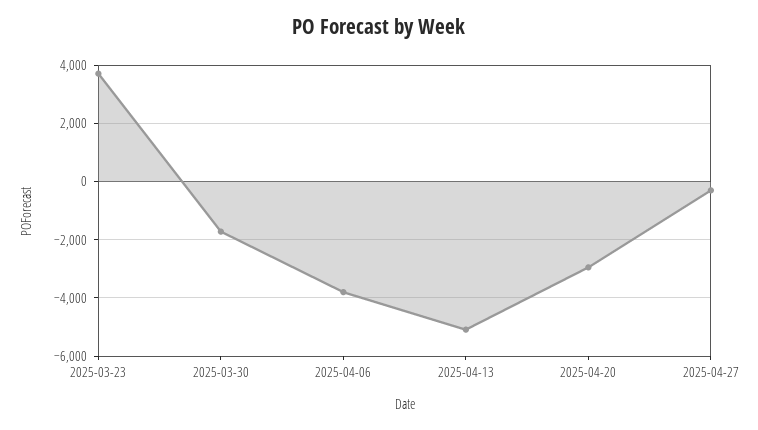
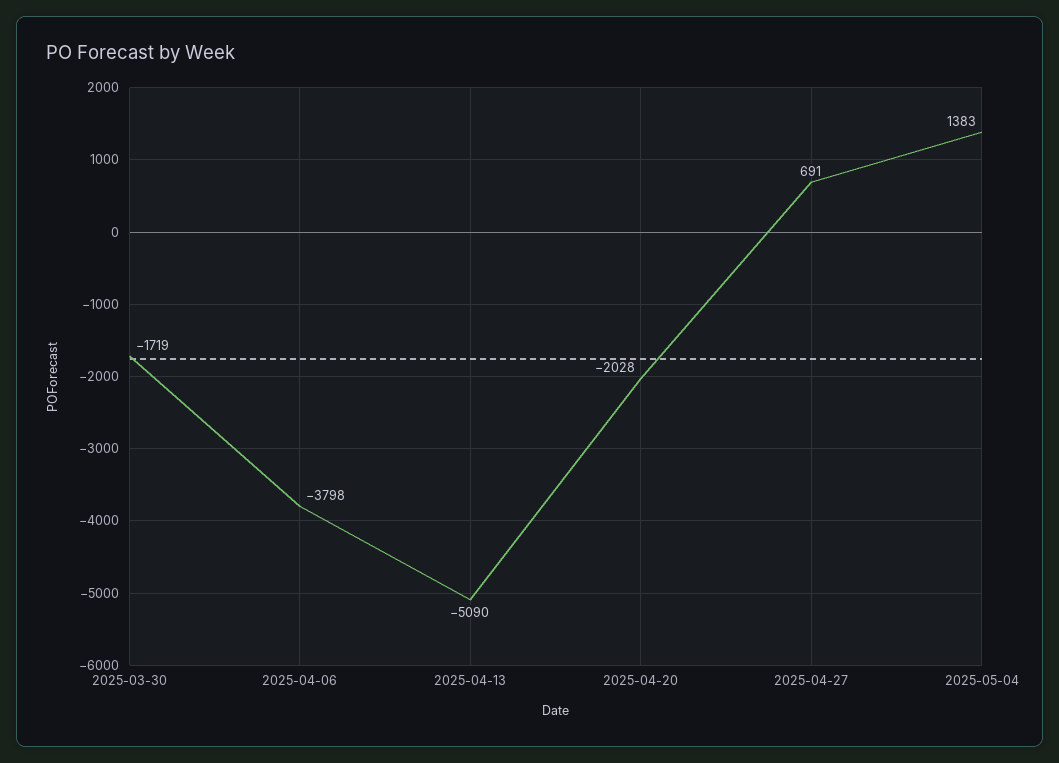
2025-03-23: 3750 -> none
2025-04-20: -3000 -> -2028
2025-04-27: -250 -> 691
2025-05-04: none -> 1383

